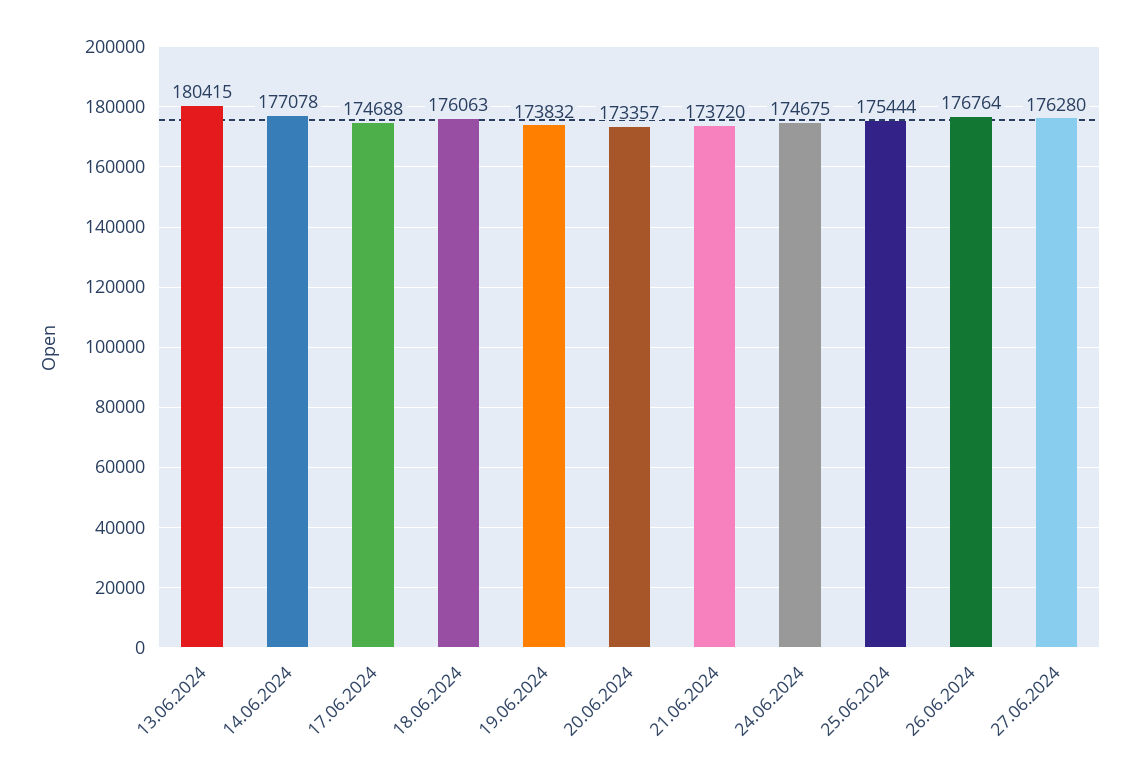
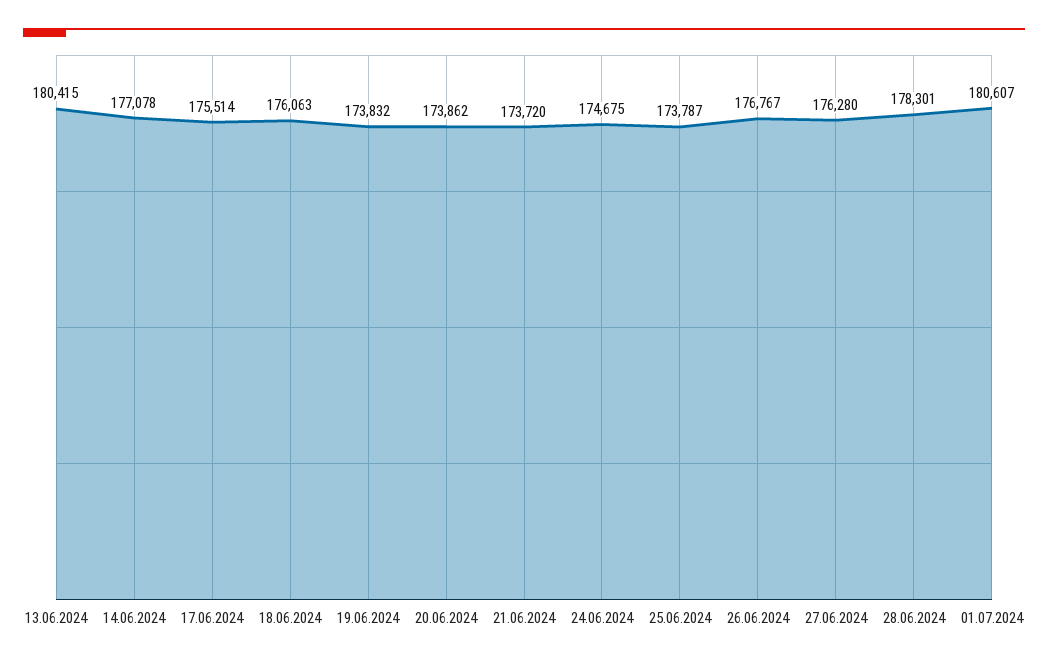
17.06.2024: 174688 -> 175514
20.06.2024: 173357 -> 173862
25.06.2024: 175444 -> 173787
26.06.2024: 176764 -> 176767
28.06.2024: none -> 178301
01.07.2024: none -> 180607

